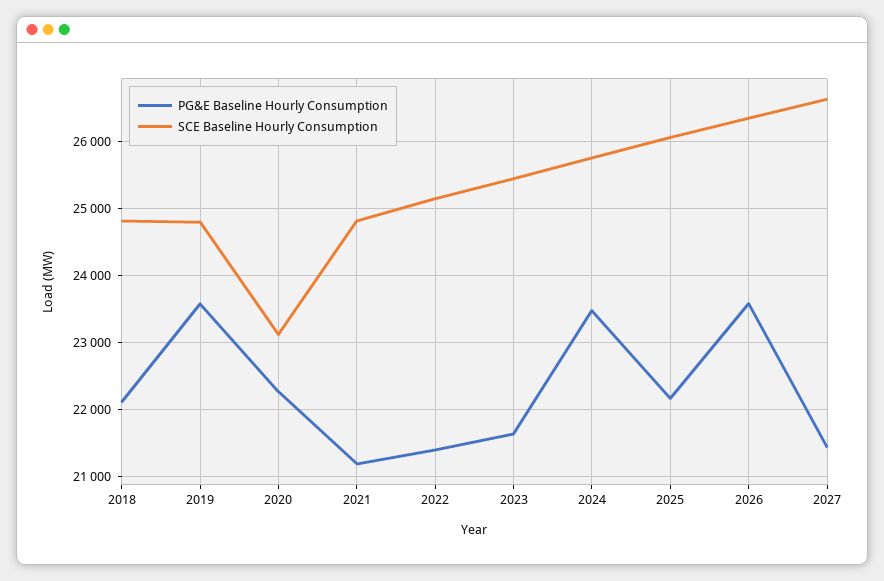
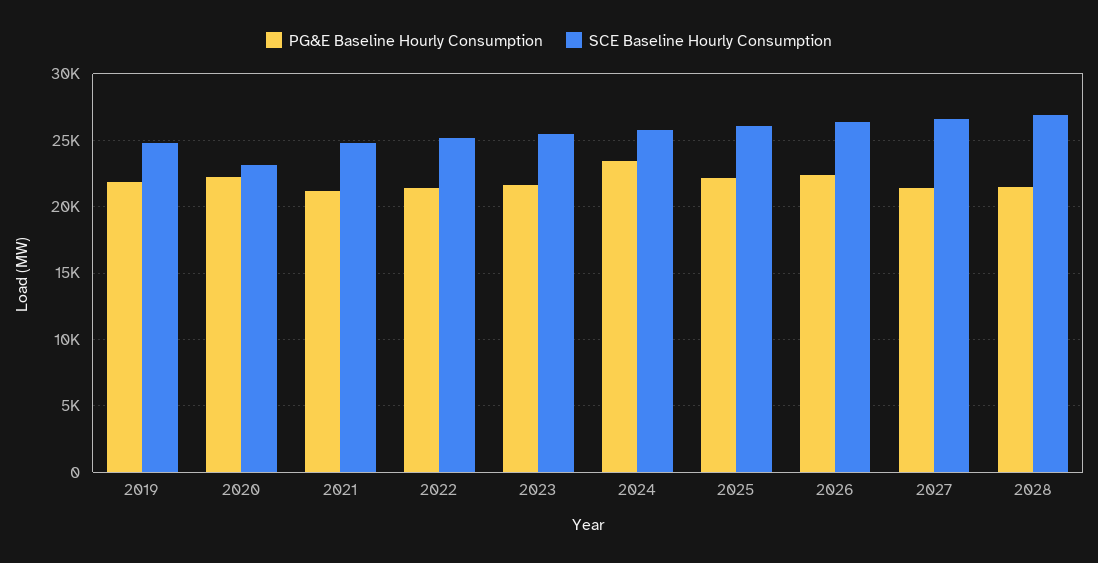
PG&E Baseline Hourly Consumption, 2018: 22100 -> none
SCE Baseline Hourly Consumption, 2018: 24800 -> none
PG&E Baseline Hourly Consumption, 2019: 23600 -> 22000
PG&E Baseline Hourly Consumption, 2026: 23600 -> 22500
PG&E Baseline Hourly Consumption, 2028: none -> 21500
SCE Baseline Hourly Consumption, 2028: none -> 27000

